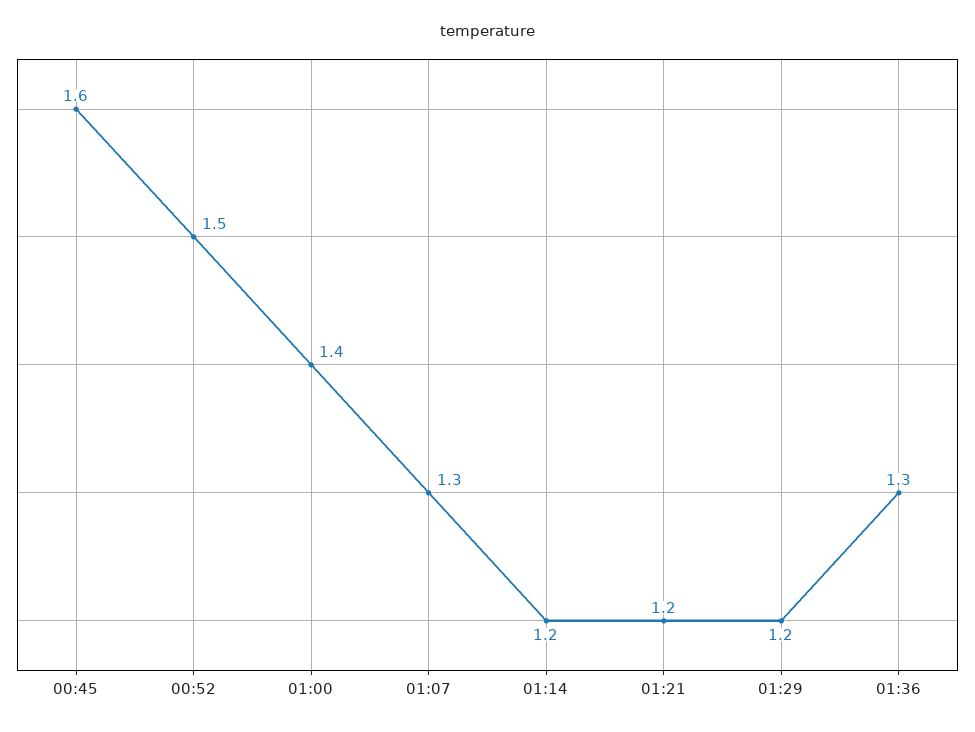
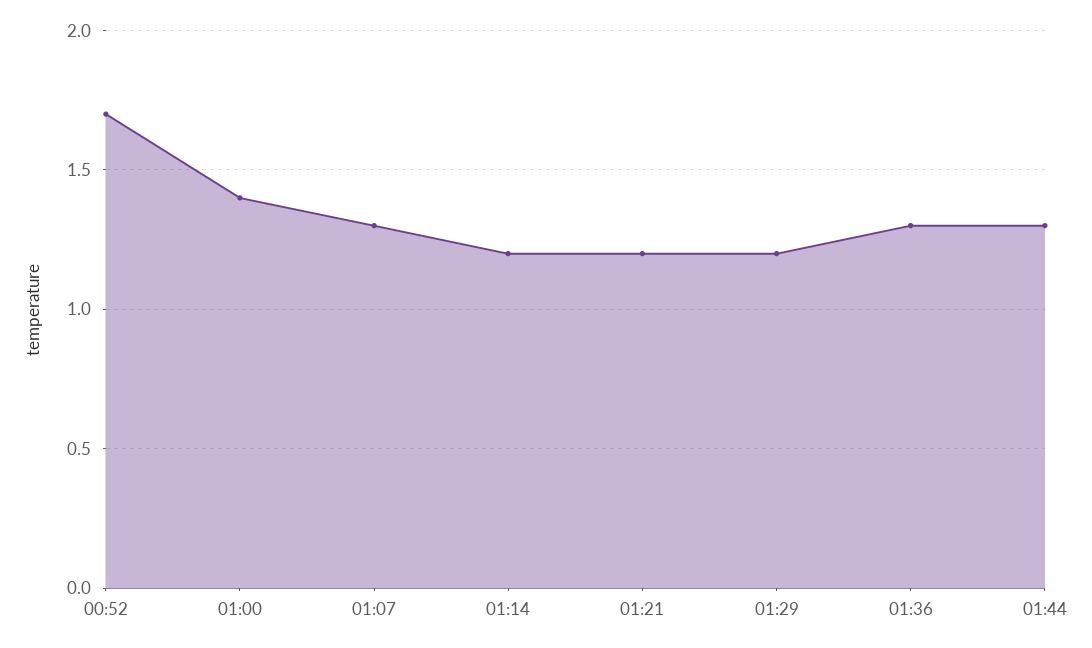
00:45: 1.6 -> none
00:52: 1.5 -> 1.7
01:44: none -> 1.3

